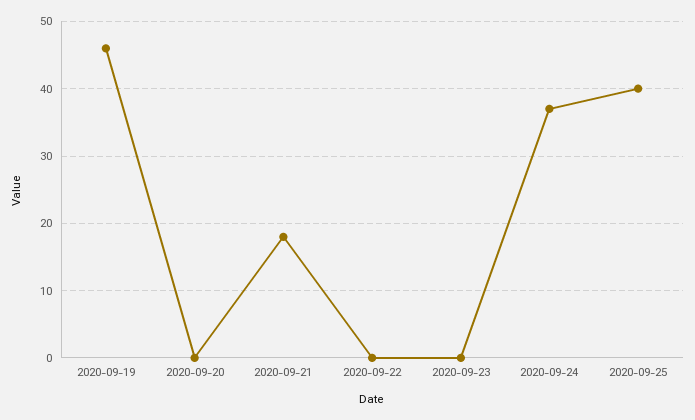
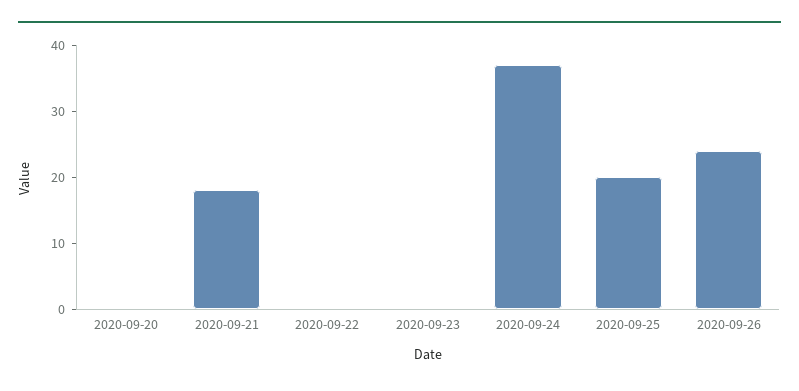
2020-09-19: 46 -> none
2020-09-25: 40 -> 20
2020-09-26: none -> 25

